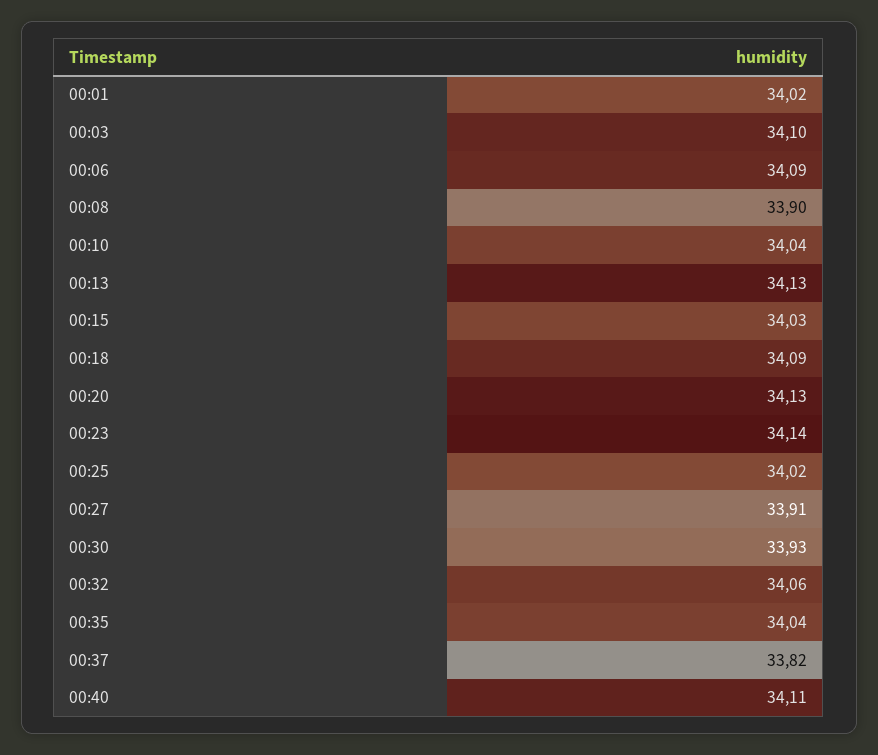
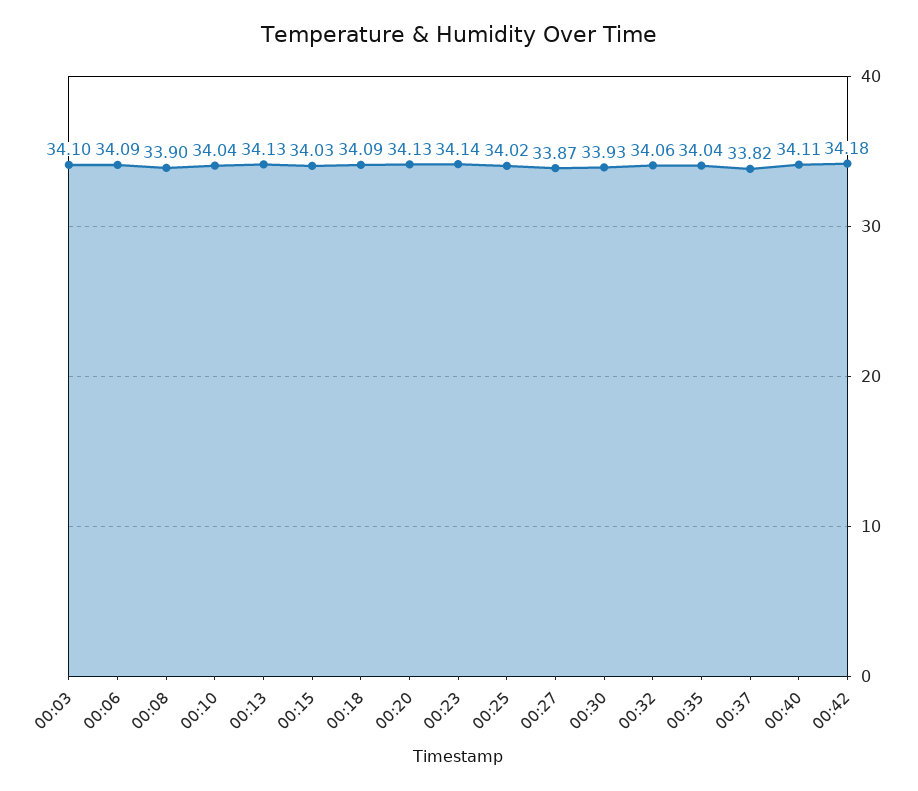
00:01: 34.02 -> none
00:27: 33.91 -> 33.87
00:42: none -> 34.18

